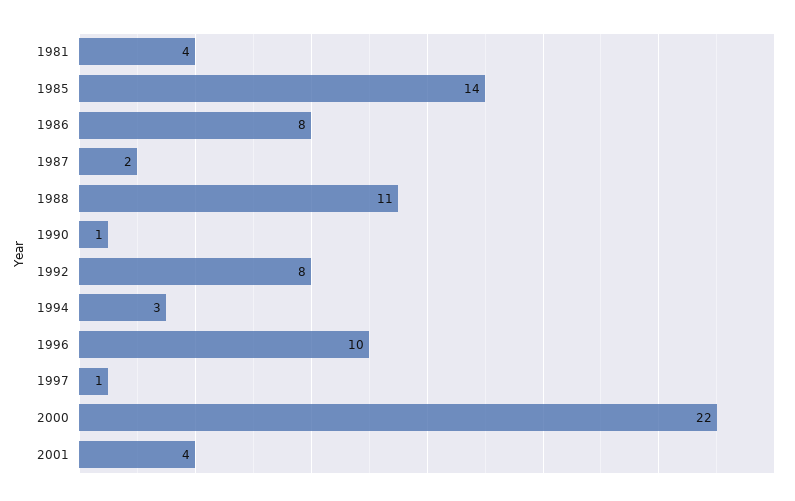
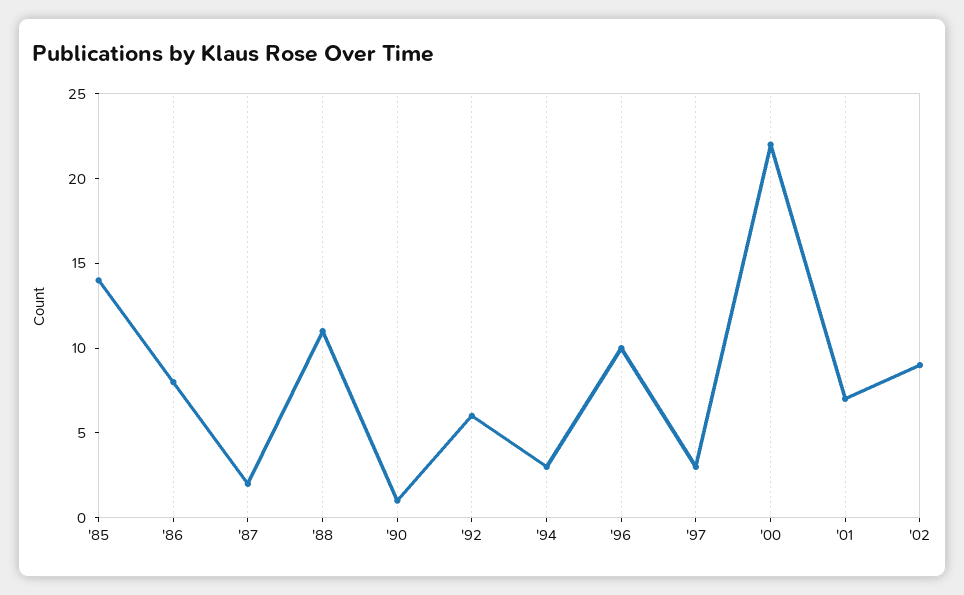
1981: 4 -> none
1992: 8 -> 6
1997: 1 -> 3
2001: 4 -> 7
'02: none -> 9

